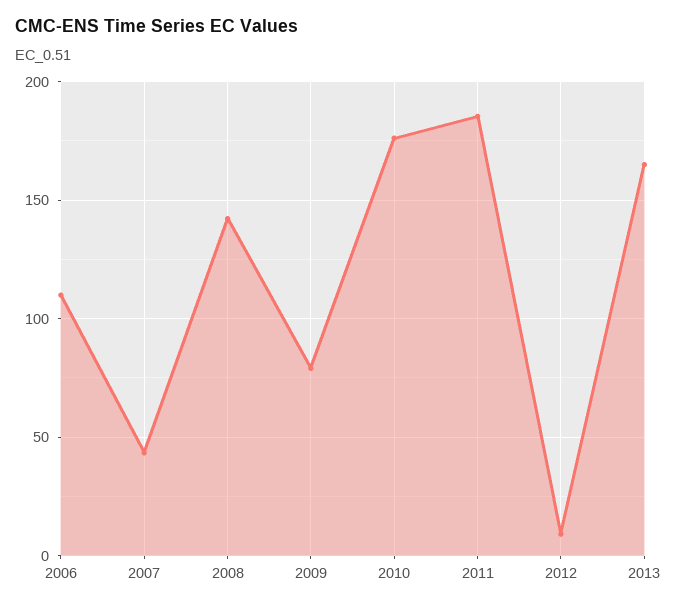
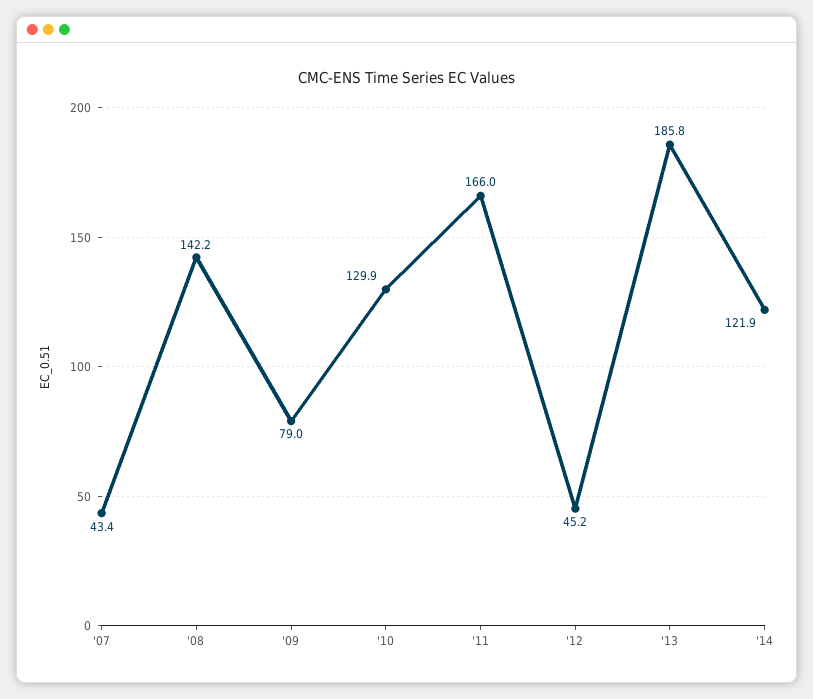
2006: 110 -> none
2010: 175 -> 129.9
2011: 185 -> 166
2012: 10 -> 45.2
2013: 165 -> 185.8
'14: none -> 121.9

